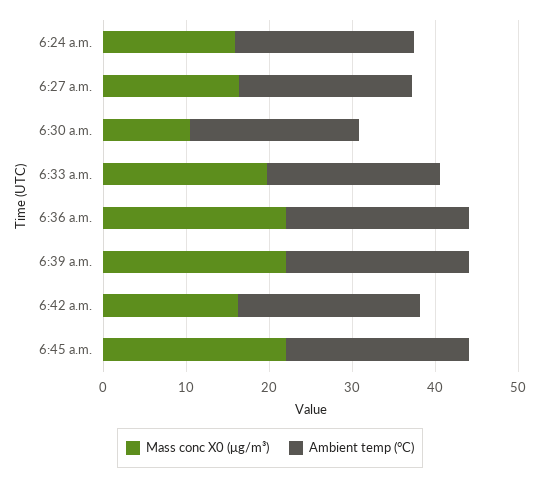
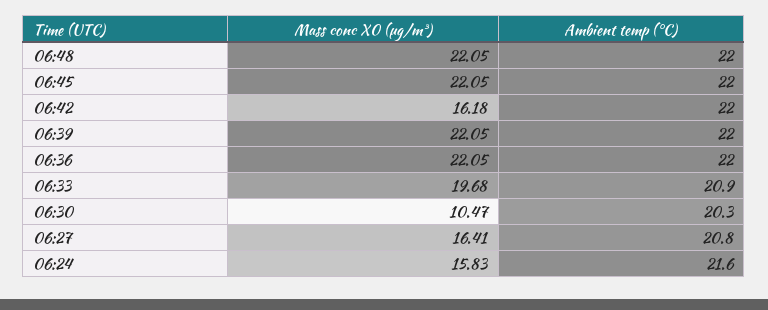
Mass conc X0 (μg/m³), 06:48: none -> 22.05
Ambient temp (°C), 06:48: none -> 22

